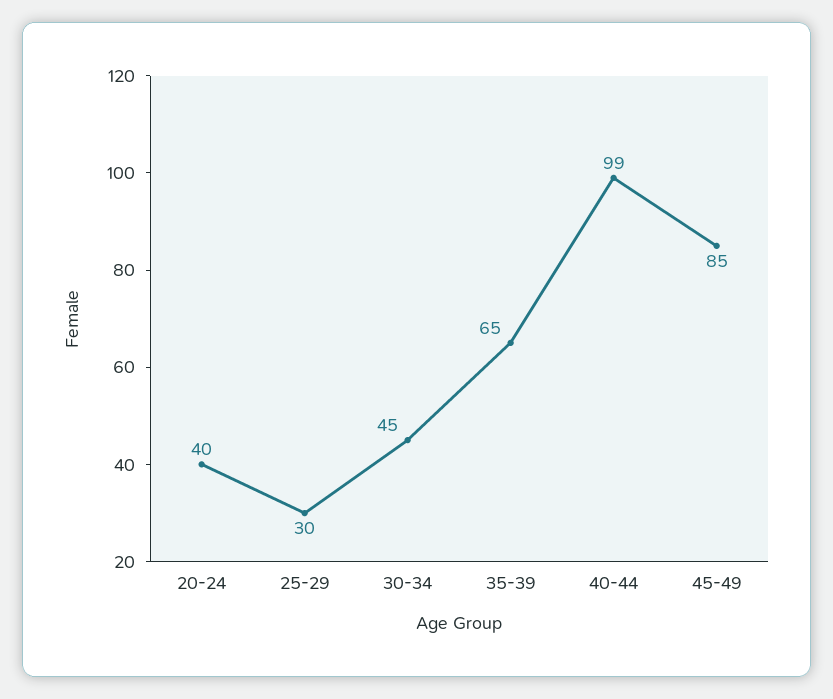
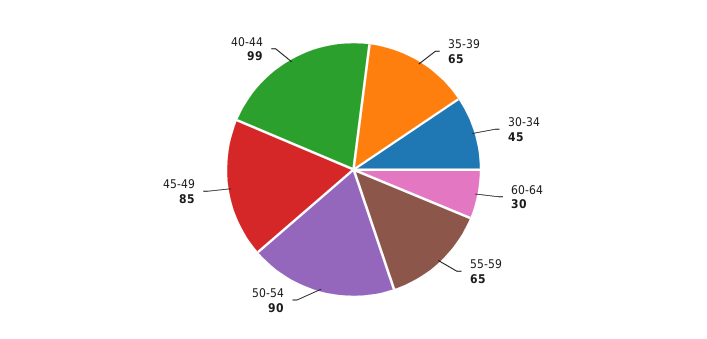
20-24: 40 -> none
25-29: 30 -> none
60-64: none -> 30
55-59: none -> 65
50-54: none -> 90

